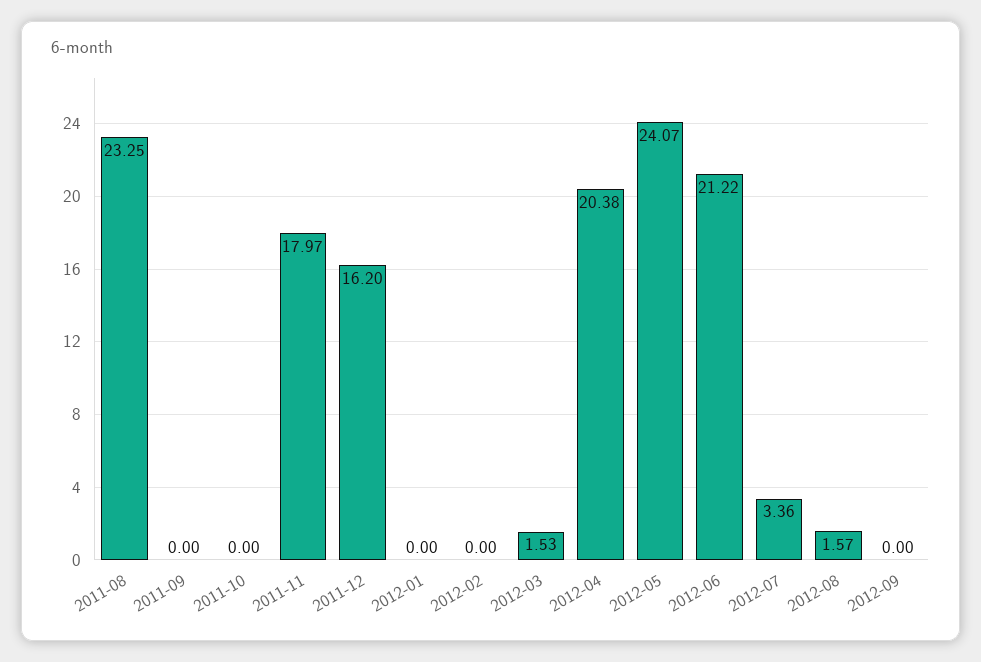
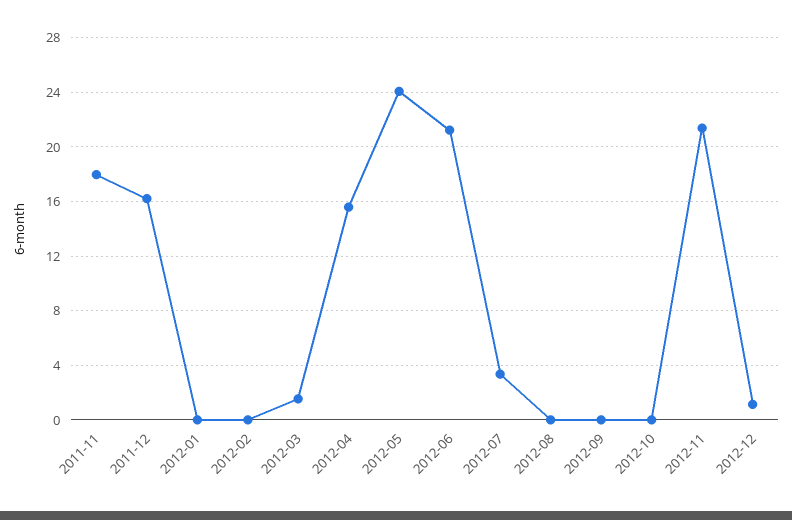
2011-08: 23.25 -> none
2011-09: 0 -> none
2011-10: 0 -> none
2012-04: 20.38 -> 15.5
2012-08: 1.57 -> 0
2012-10: none -> 0
2012-11: none -> 21.5
2012-12: none -> 1

